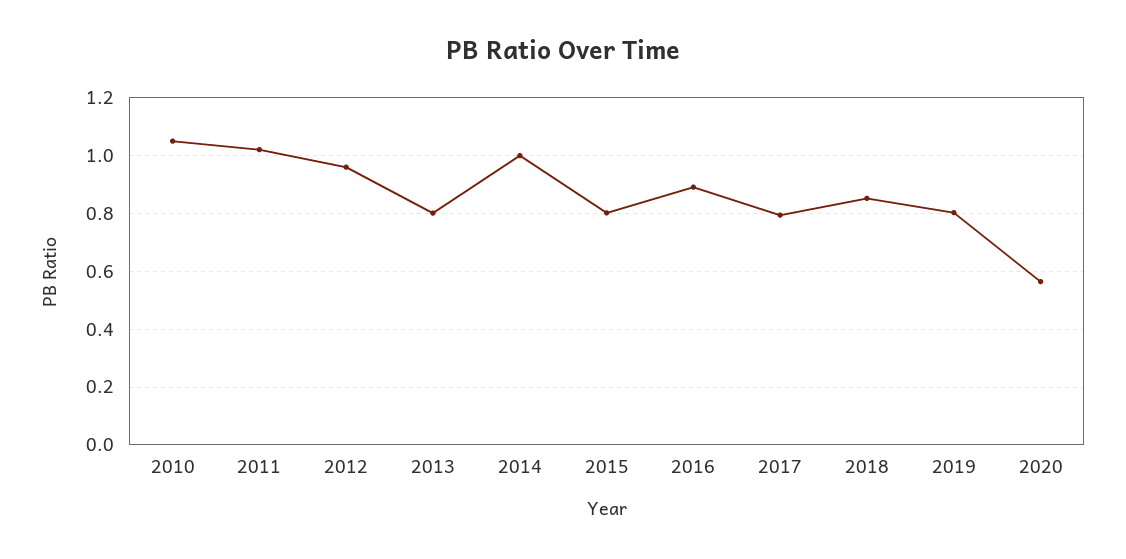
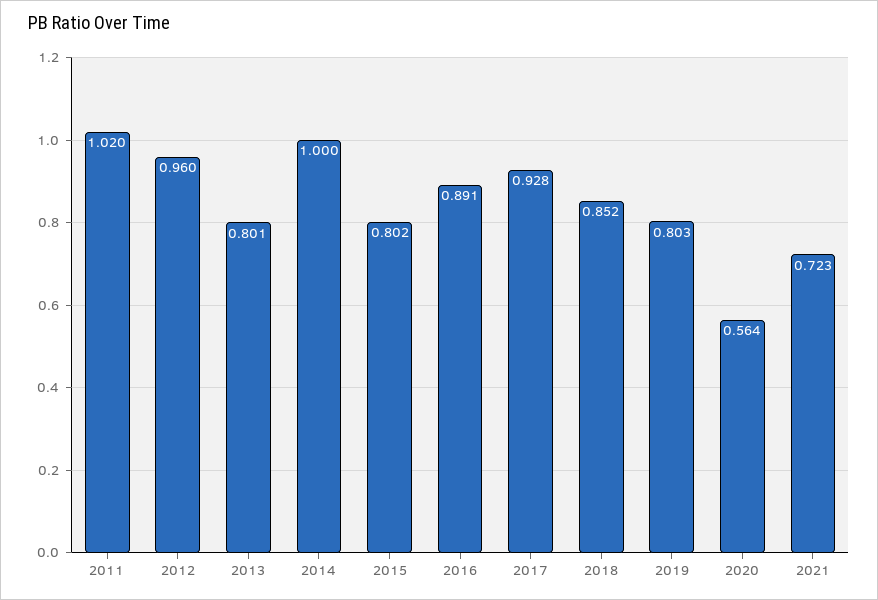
2010: 1.05 -> none
2017: 0.8 -> 0.928
2021: none -> 0.723

